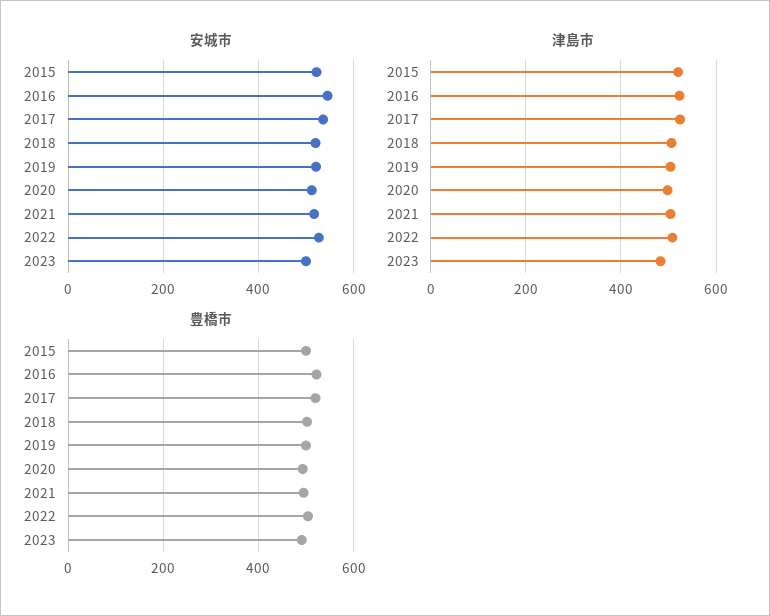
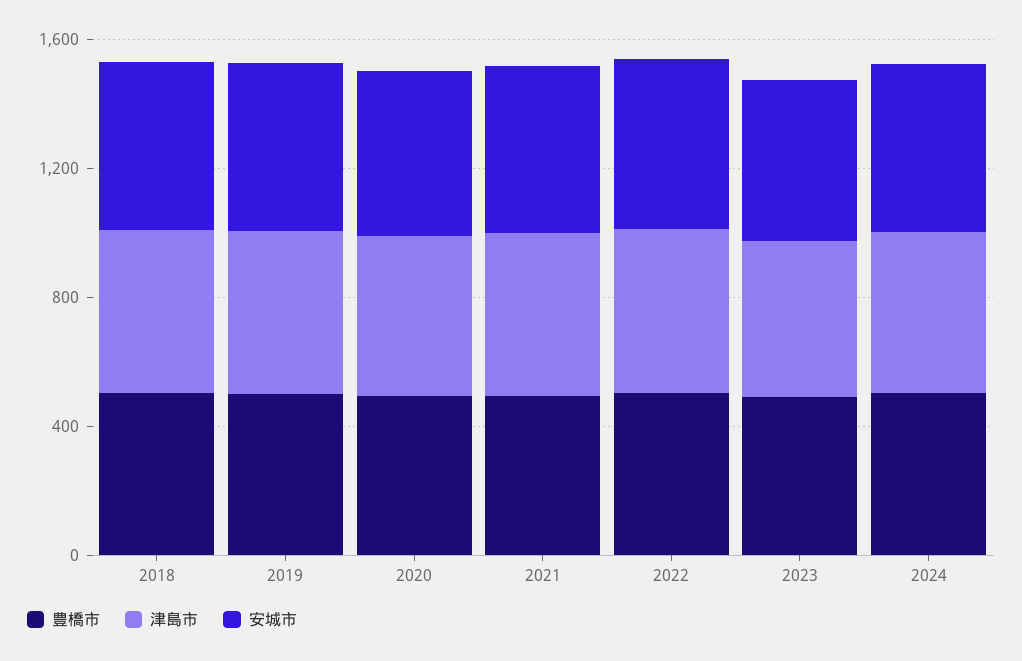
安城市, 2015: 520 -> none
安城市, 2016: 540 -> none
安城市, 2017: 540 -> none
津島市, 2015: 520 -> none
津島市, 2016: 520 -> none
津島市, 2017: 520 -> none
豊橋市, 2015: 500 -> none
豊橋市, 2016: 520 -> none
豊橋市, 2017: 520 -> none
豊橋市, 2024: none -> 500
津島市, 2024: none -> 500
安城市, 2024: none -> 500

